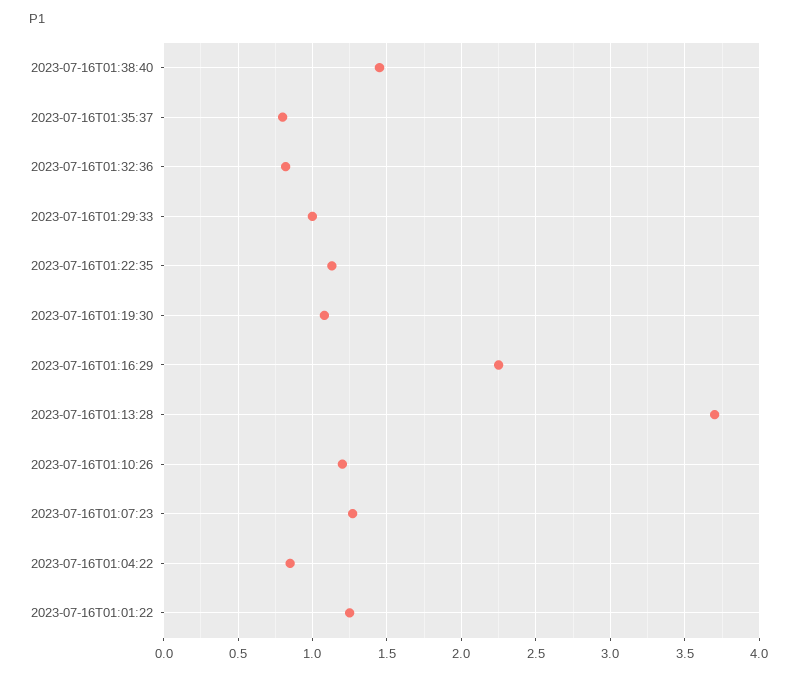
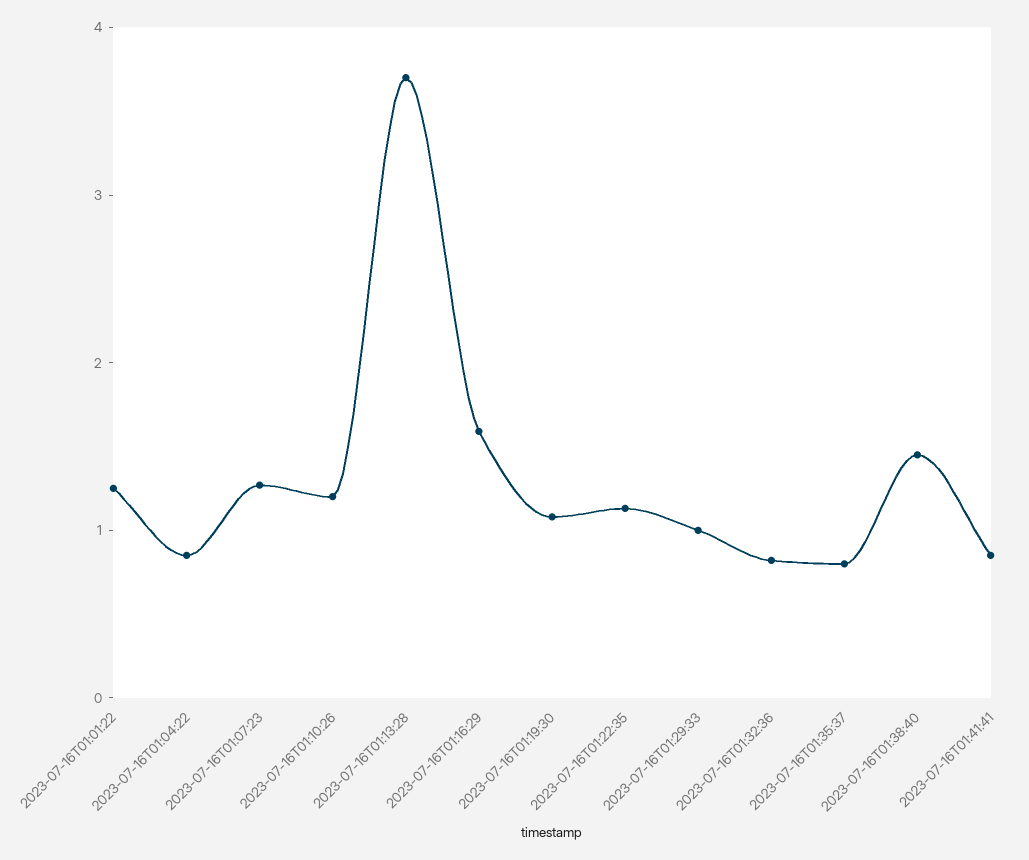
2023-07-16T01:16:29: 2.25 -> 1.6
2023-07-16T01:41:41: none -> 0.8

